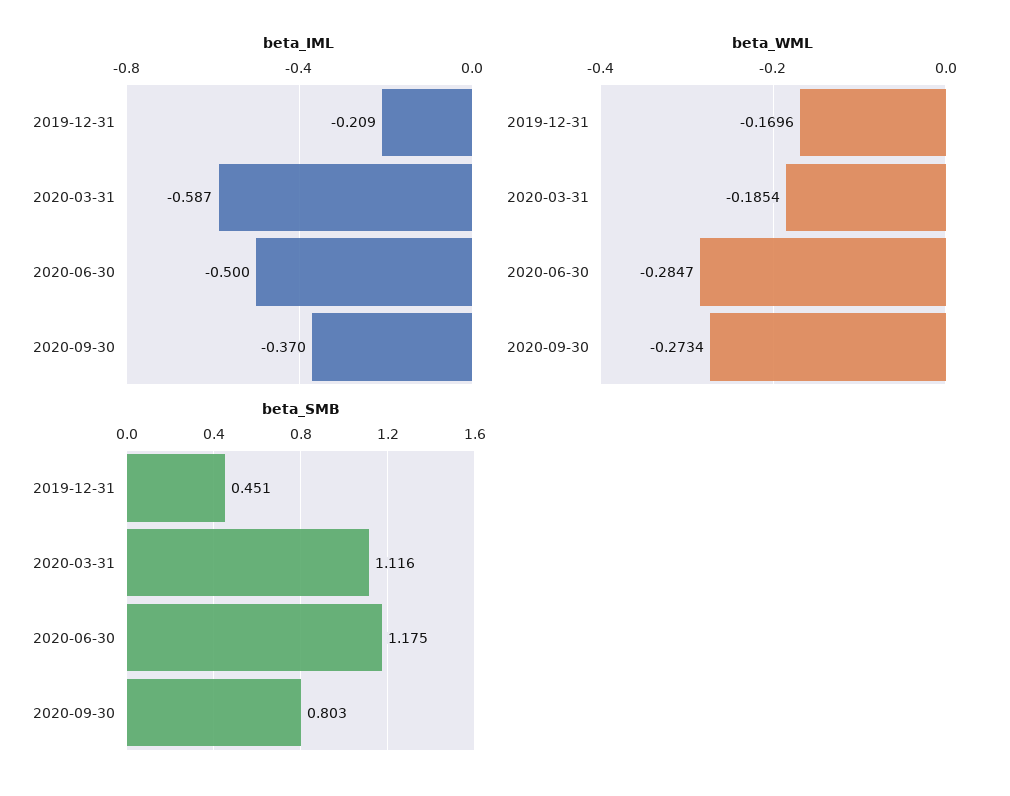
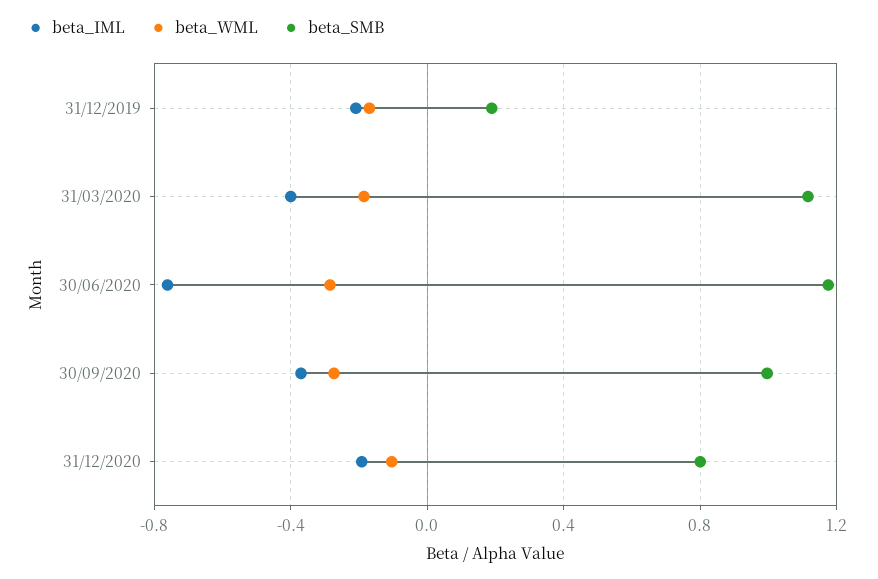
beta_IML, 2020-03-31: -0.587 -> -0.4
beta_IML, 2020-06-30: -0.5 -> -0.75
beta_SMB, 2019-12-31: 0.451 -> 0.2
beta_SMB, 2020-09-30: 0.803 -> 1
beta_IML, 31/12/2020: none -> -0.2
beta_WML, 31/12/2020: none -> -0.1
beta_SMB, 31/12/2020: none -> 0.8

